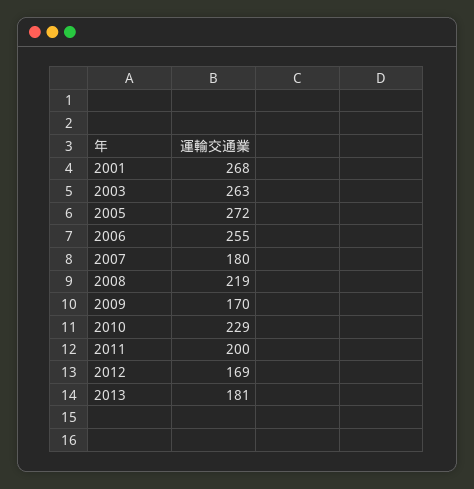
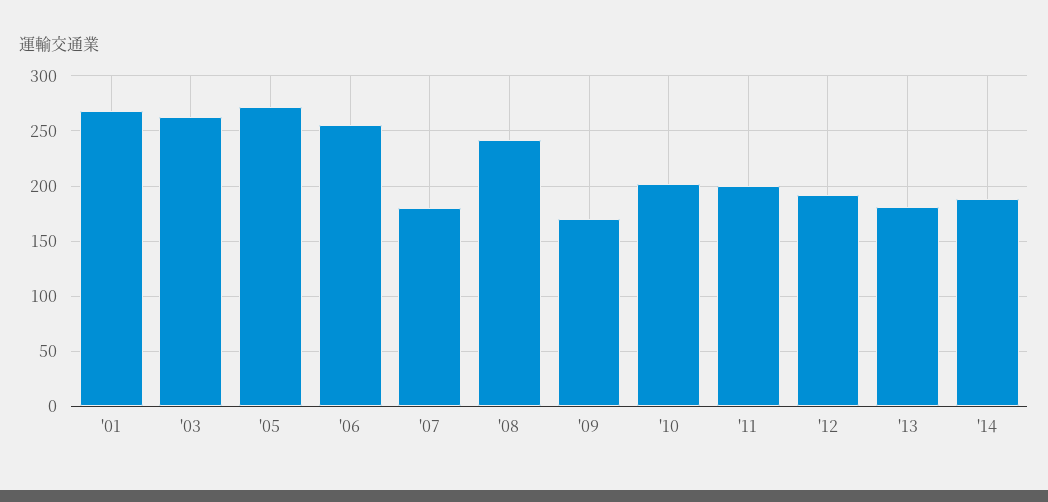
2008: 219 -> 240
2010: 229 -> 200
2012: 169 -> 190
'14: none -> 190

